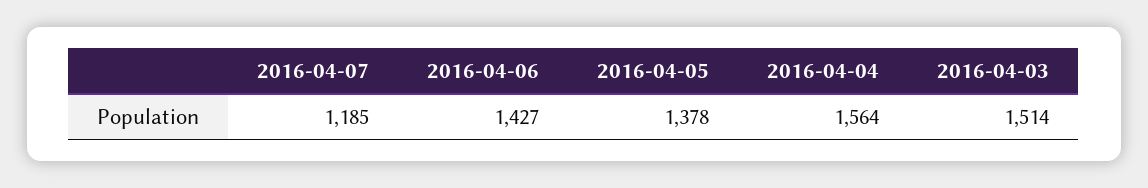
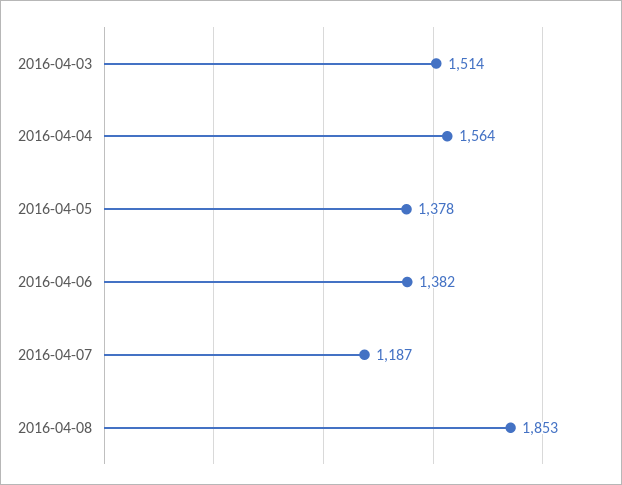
2016-04-07: 1185 -> 1187
2016-04-06: 1427 -> 1382
2016-04-08: none -> 1853

